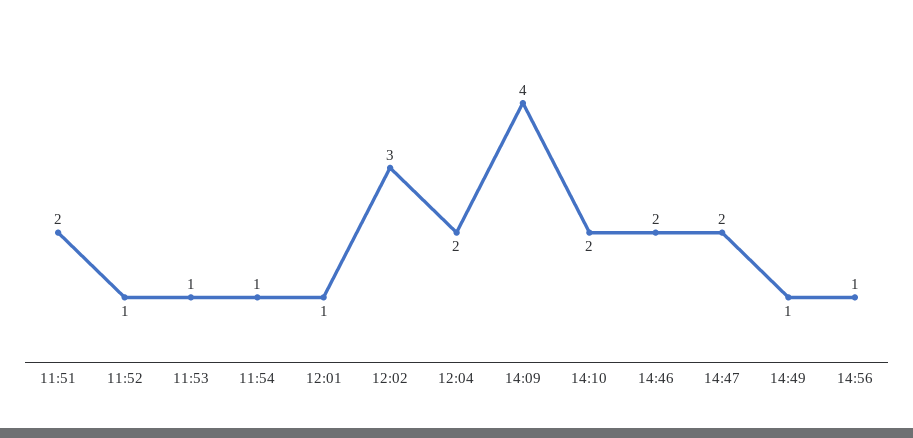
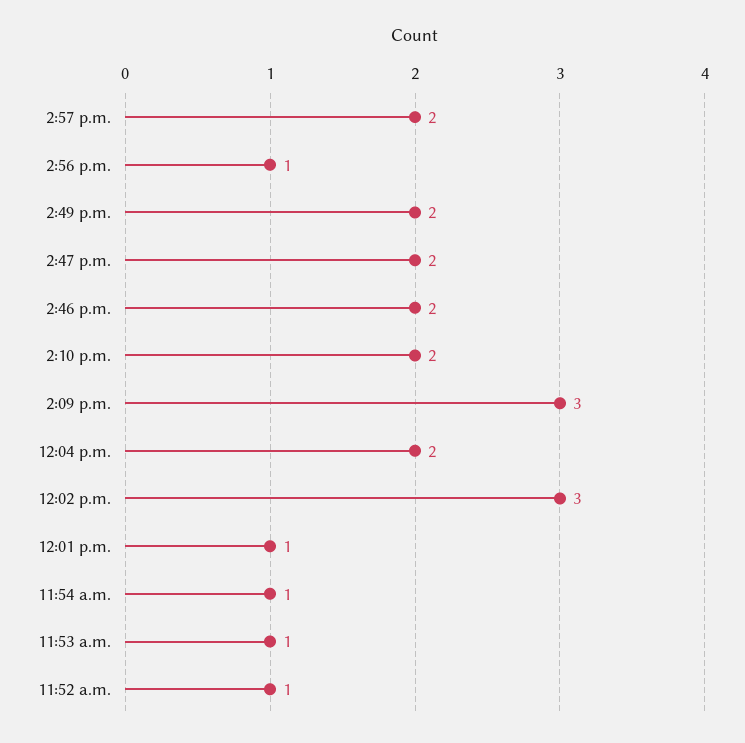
11:51: 2 -> none
14:09: 4 -> 3
14:49: 1 -> 2
2:57 p.m.: none -> 2

